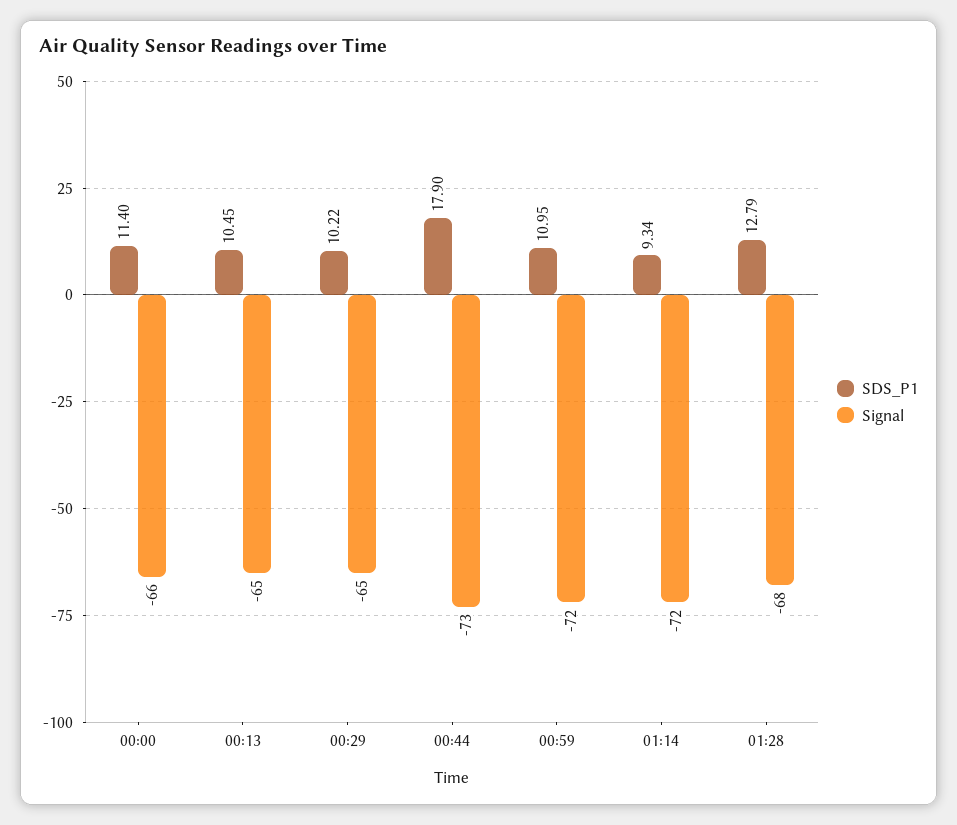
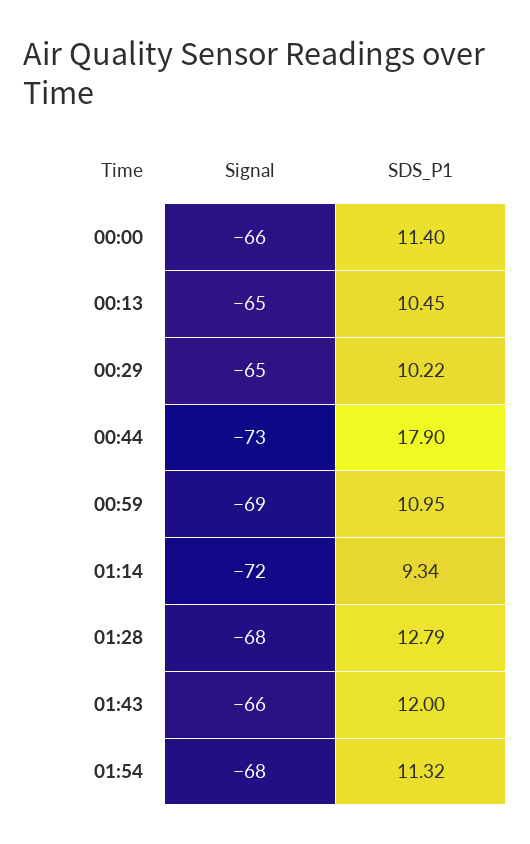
Signal, 00:59: -72 -> -69
Signal, 01:43: none -> -66
SDS_P1, 01:43: none -> 12
Signal, 01:54: none -> -68
SDS_P1, 01:54: none -> 11.32

